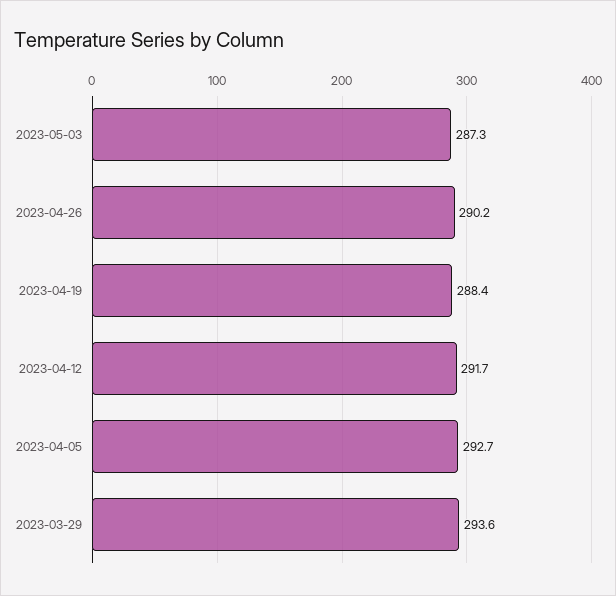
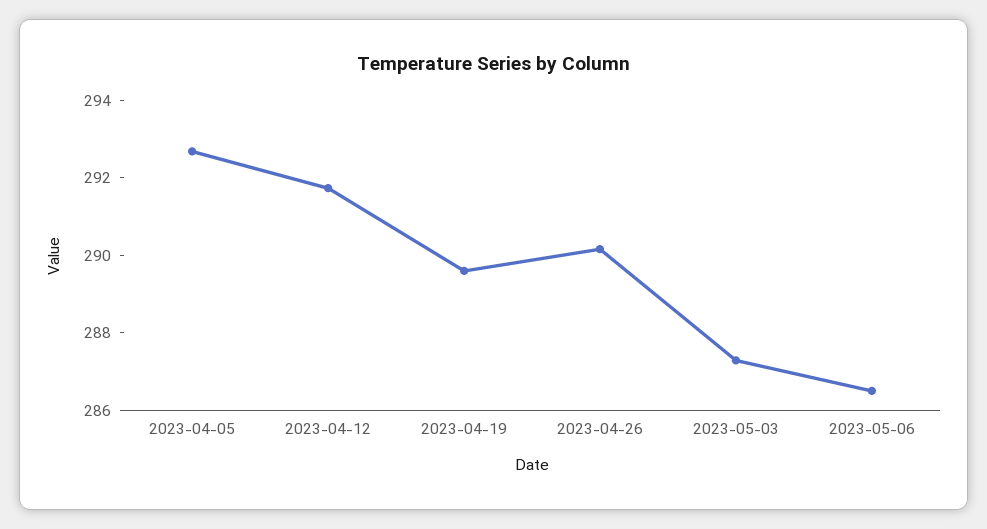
2023-04-19: 288.4 -> 289.5
2023-03-29: 293.6 -> none
2023-05-06: none -> 286.5

